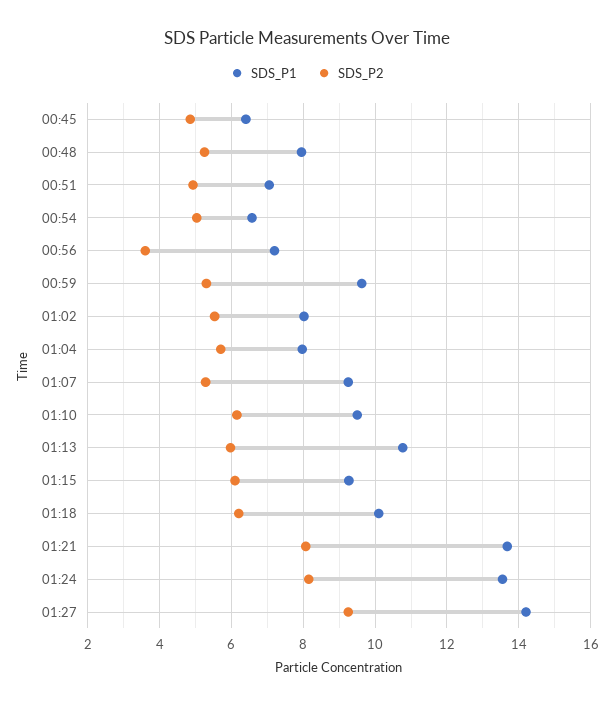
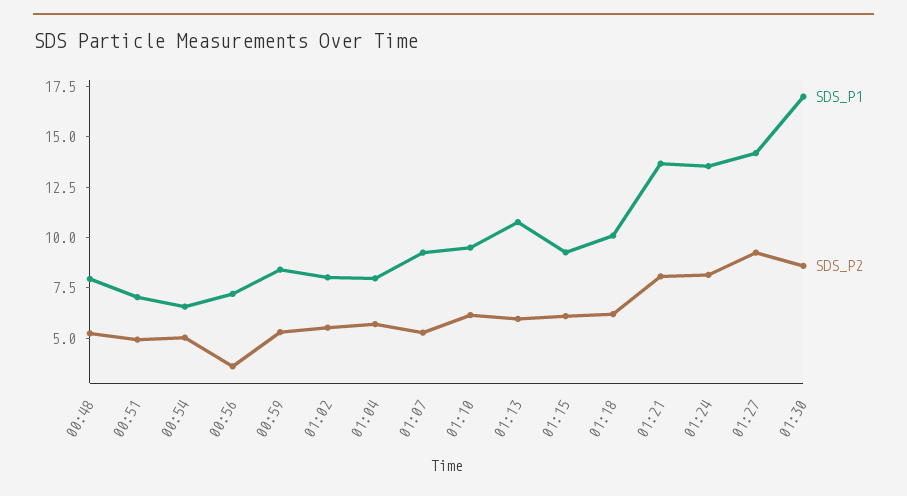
SDS_P1, 00:45: 6.4 -> none
SDS_P2, 00:45: 4.8 -> none
SDS_P1, 00:59: 9.6 -> 8.5
SDS_P1, 01:30: none -> 17
SDS_P2, 01:30: none -> 8.5

